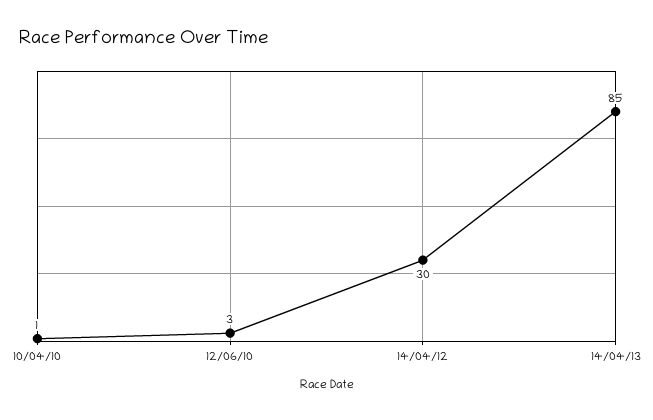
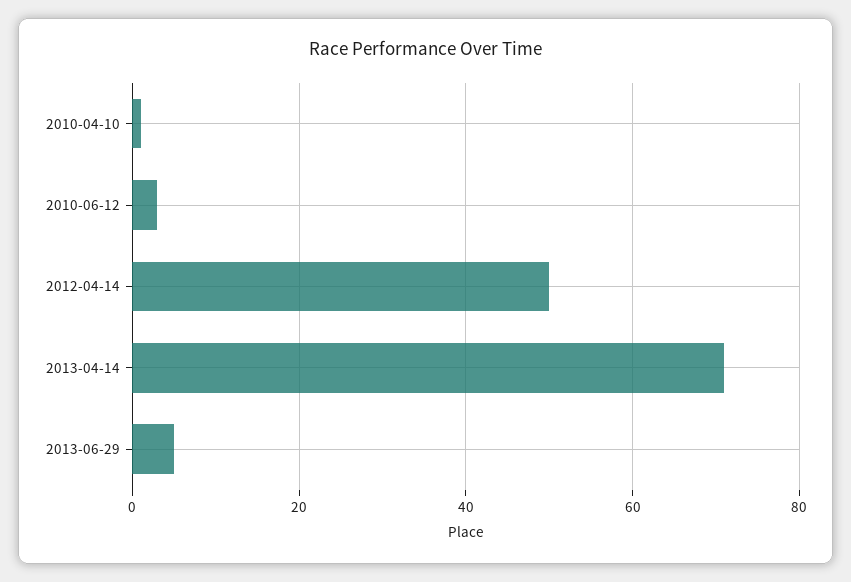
14/04/12: 30 -> 50
14/04/13: 85 -> 70
2013-06-29: none -> 5

